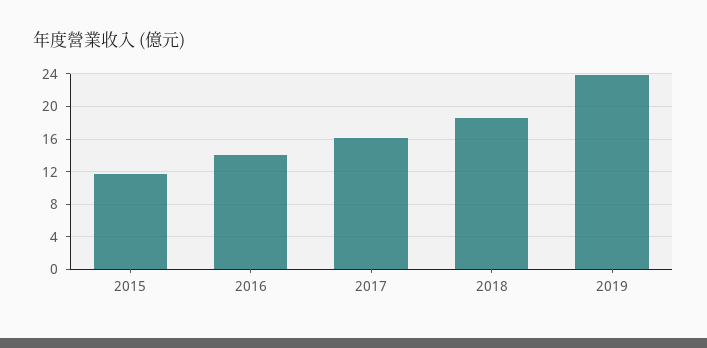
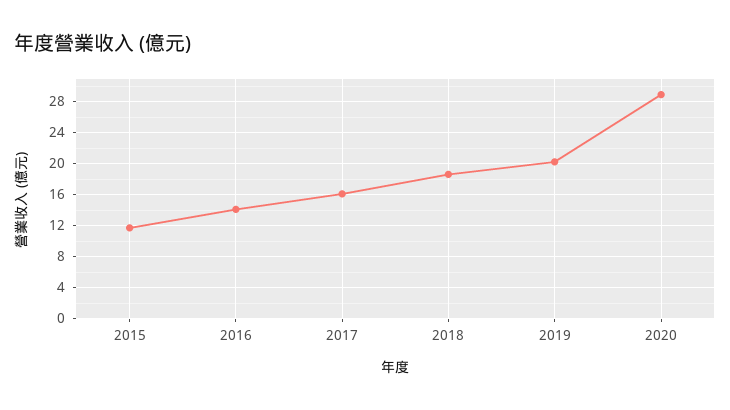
2019: 24 -> 20
2020: none -> 29

